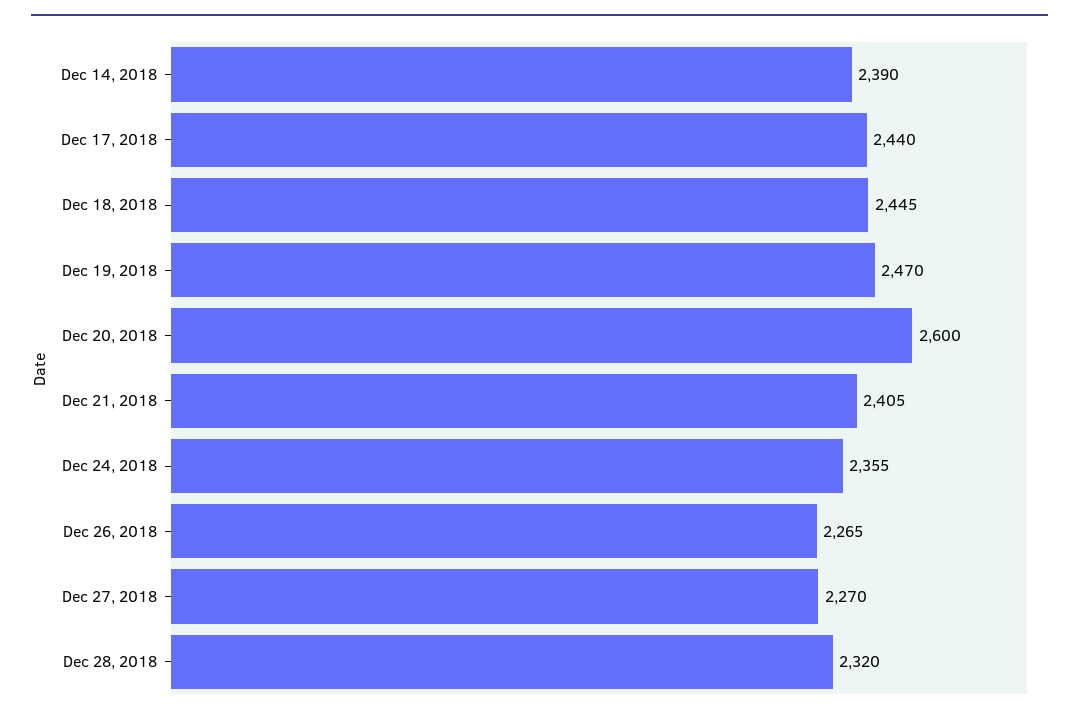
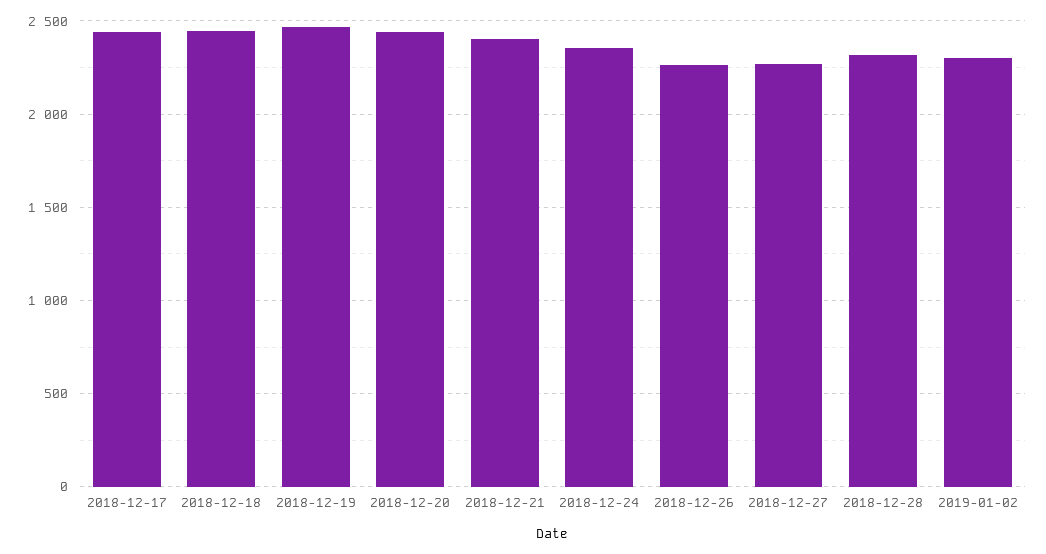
Dec 14, 2018: 2390 -> none
Dec 20, 2018: 2600 -> 2450
2019-01-02: none -> 2300

